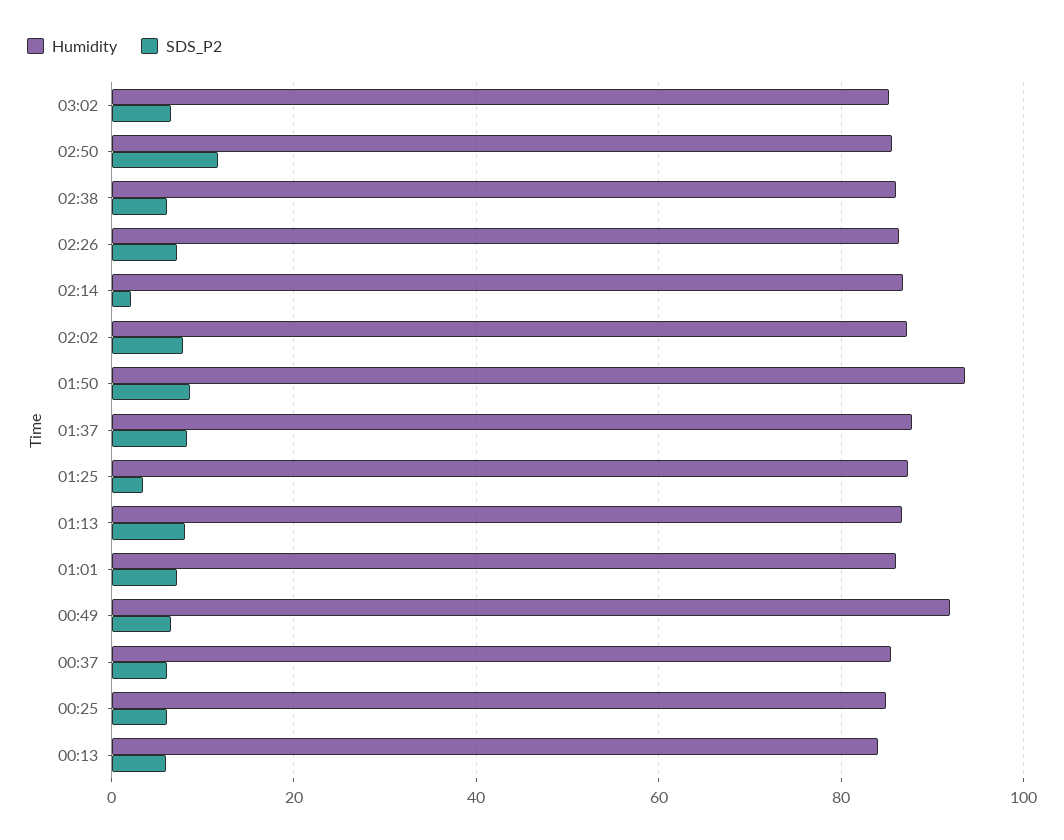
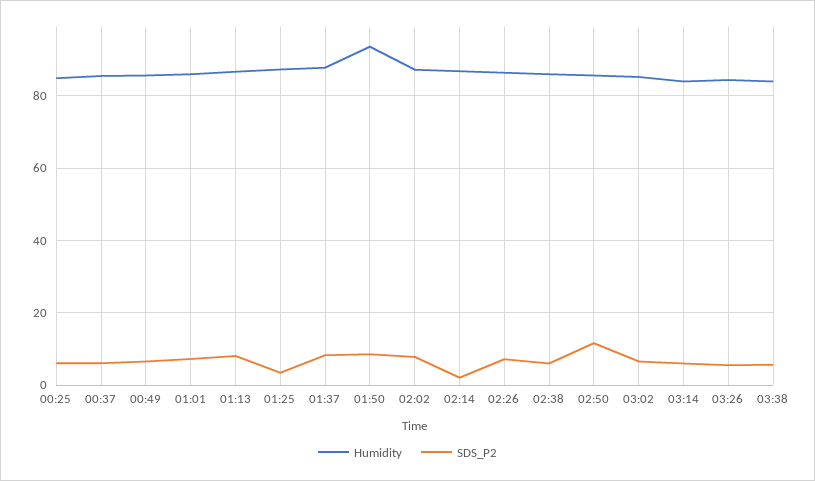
Humidity, 00:49: 92 -> 86
Humidity, 00:13: 84 -> none
SDS_P2, 00:13: 6 -> none
Humidity, 03:14: none -> 84
SDS_P2, 03:14: none -> 6
Humidity, 03:26: none -> 84
SDS_P2, 03:26: none -> 6
Humidity, 03:38: none -> 84
SDS_P2, 03:38: none -> 6

